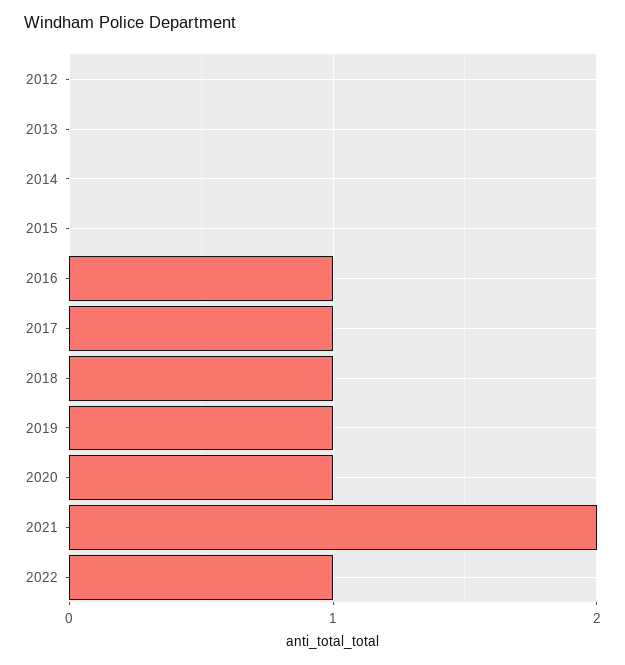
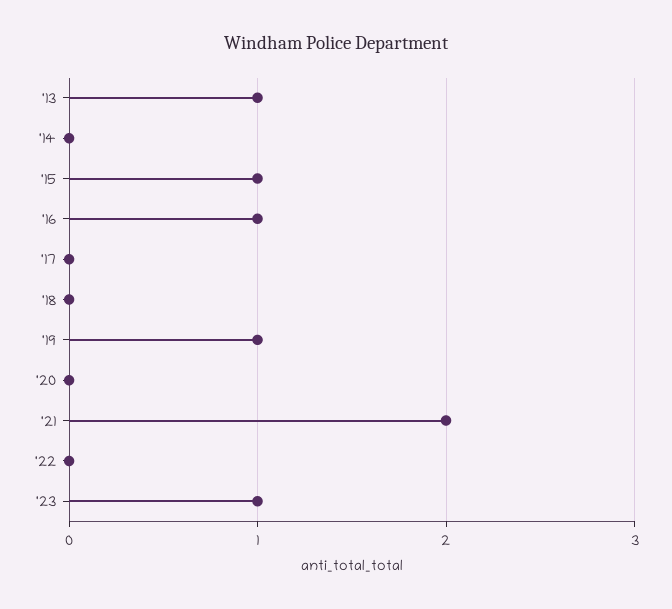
2012: 0 -> none
2013: 0 -> 1
2015: 0 -> 1
2017: 1 -> 0
2018: 1 -> 0
2020: 1 -> 0
2022: 1 -> 0
'23: none -> 1

